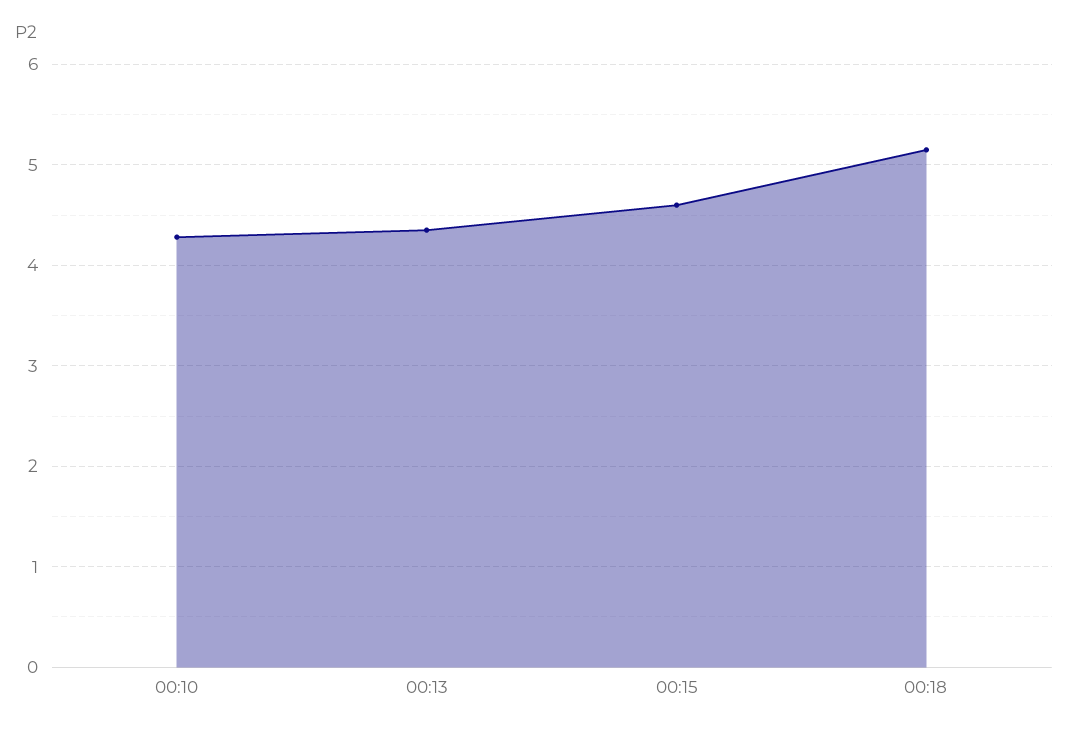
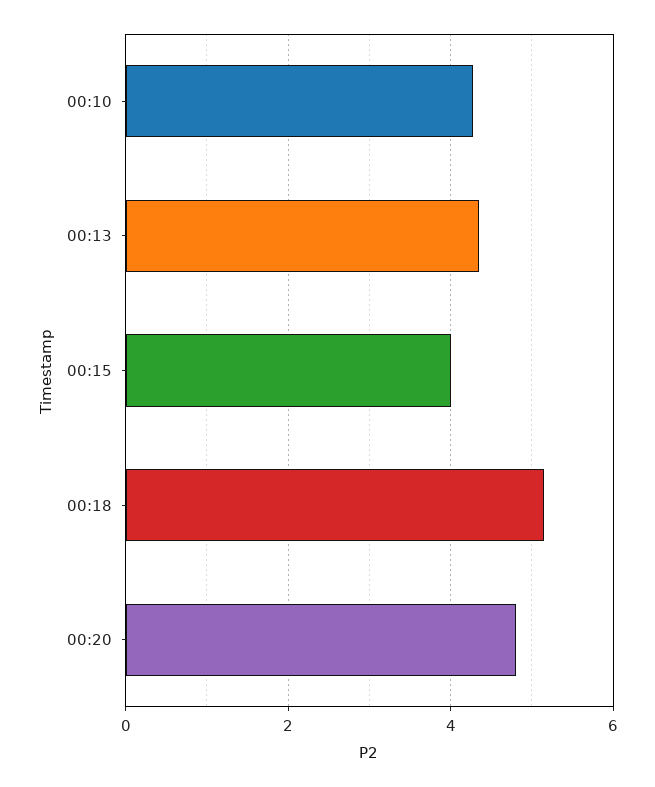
00:15: 4.6 -> 4
00:20: none -> 4.8

